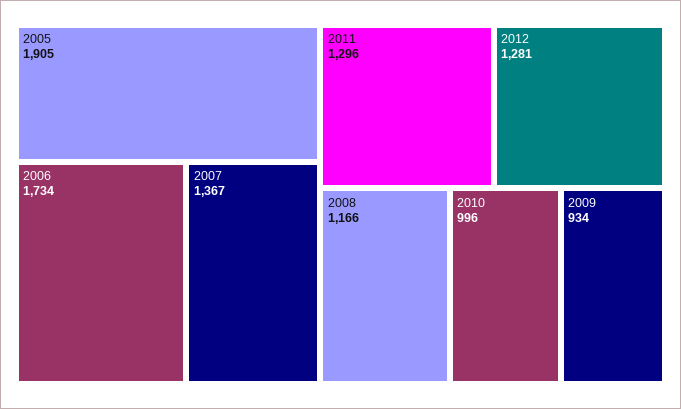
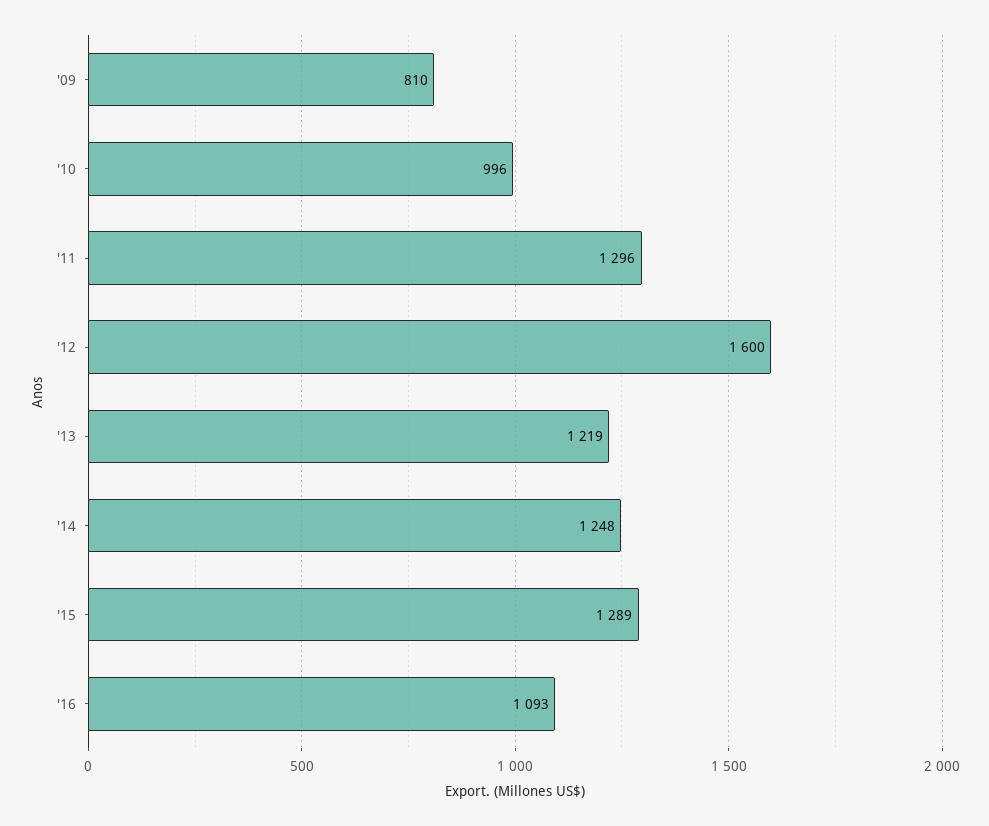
2005: 1905 -> none
2006: 1734 -> none
2007: 1367 -> none
2012: 1281 -> 1600
2008: 1166 -> none
2009: 934 -> 810
'13: none -> 1219
'14: none -> 1248
'15: none -> 1289
'16: none -> 1093

